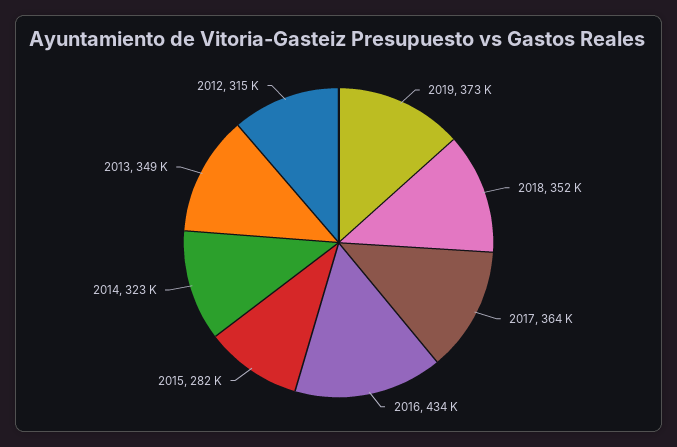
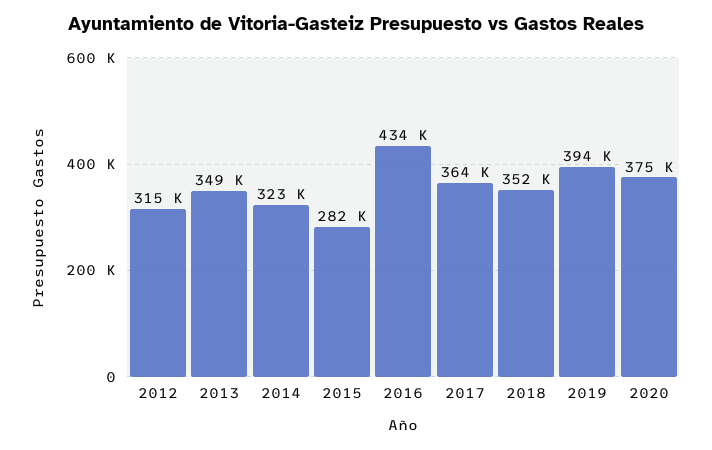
2019: 373000 -> 394000
2020: none -> 375000

